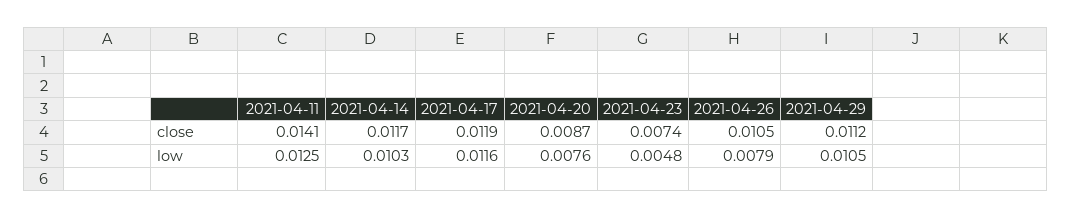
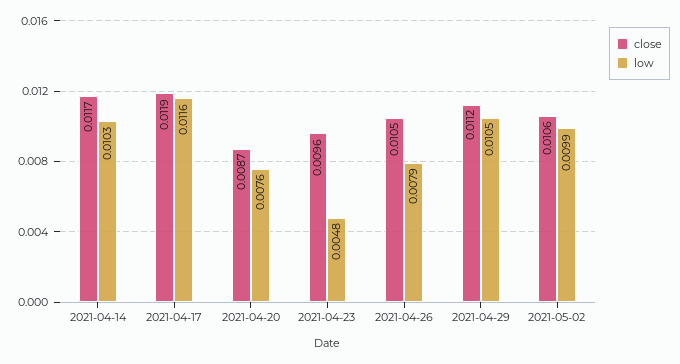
close, 2021-04-11: 0.0141 -> none
close, 2021-04-23: 0.0074 -> 0.0096
low, 2021-04-11: 0.0125 -> none
close, 2021-05-02: none -> 0.0106
low, 2021-05-02: none -> 0.0099

